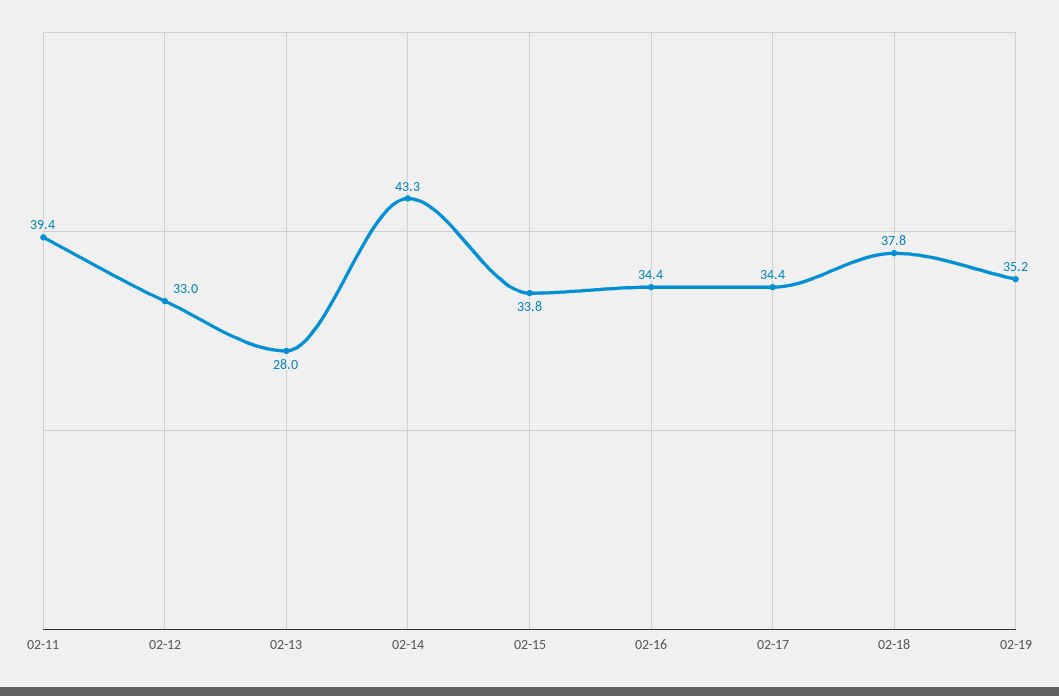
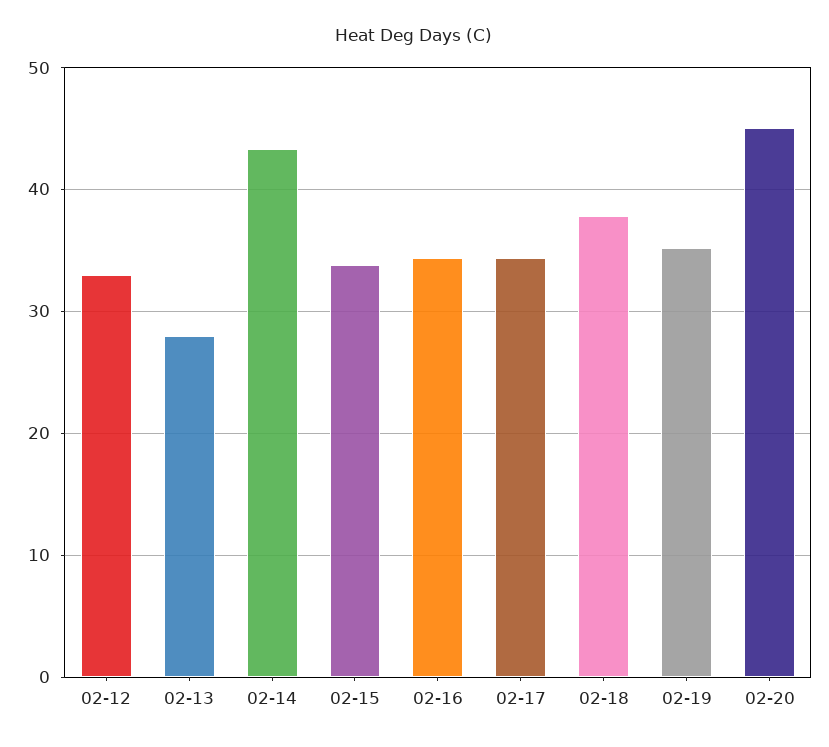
02-11: 39.4 -> none
02-20: none -> 45

